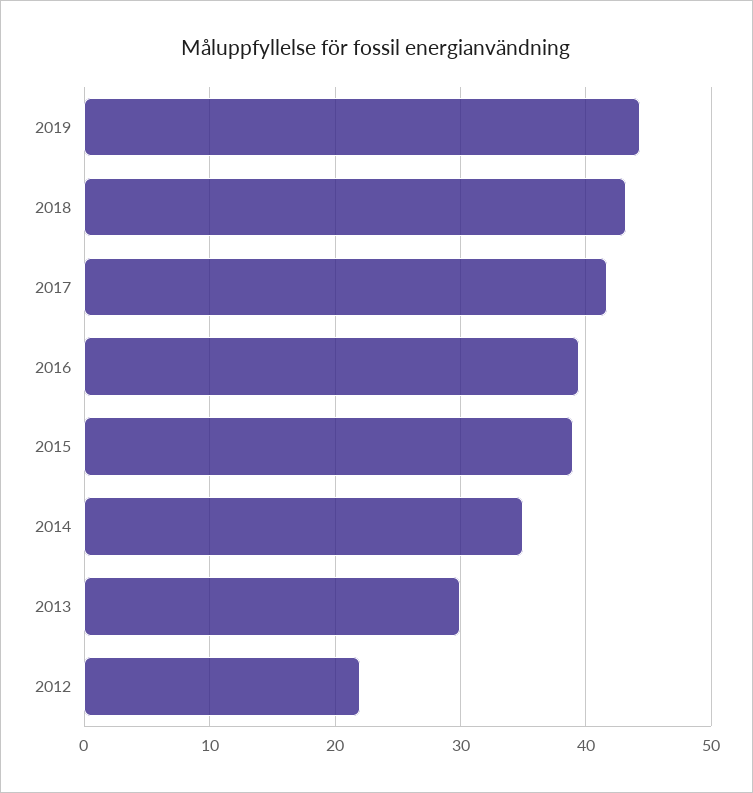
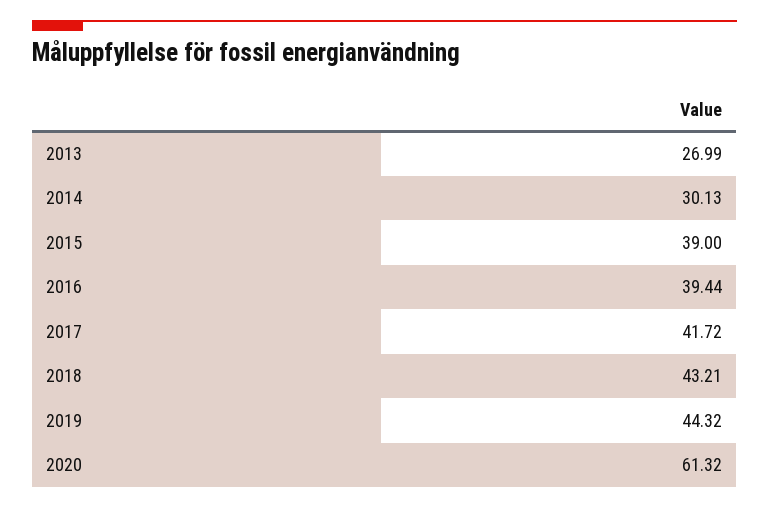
2014: 35 -> 30.13
2013: 30 -> 26.99
2012: 22 -> none
2020: none -> 61.32

